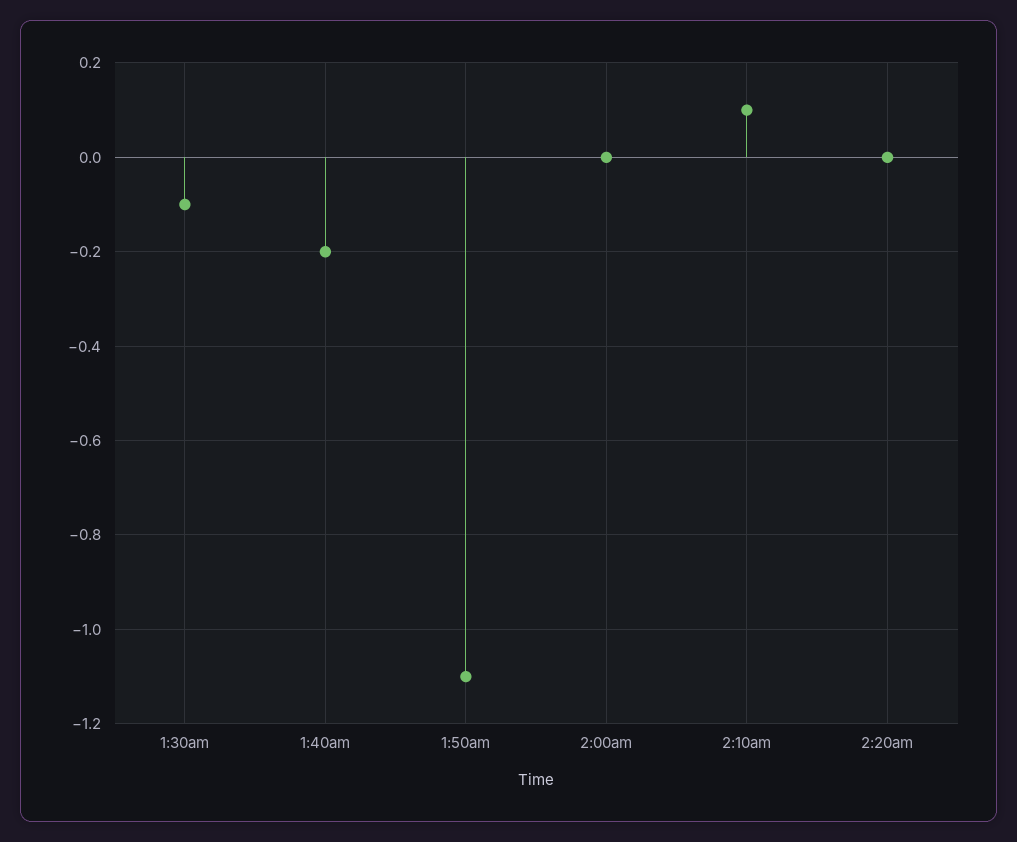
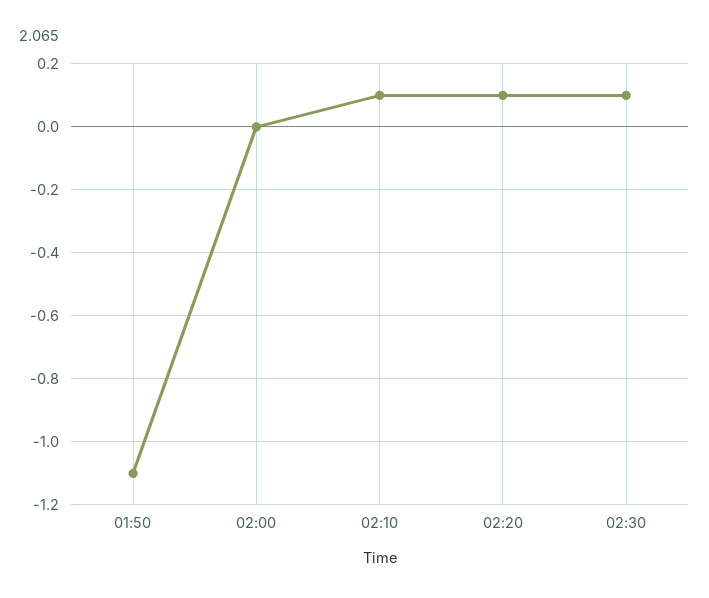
1:30am: -0.1 -> none
1:40am: -0.2 -> none
2:20am: 0 -> 0.1
02:30: none -> 0.1

